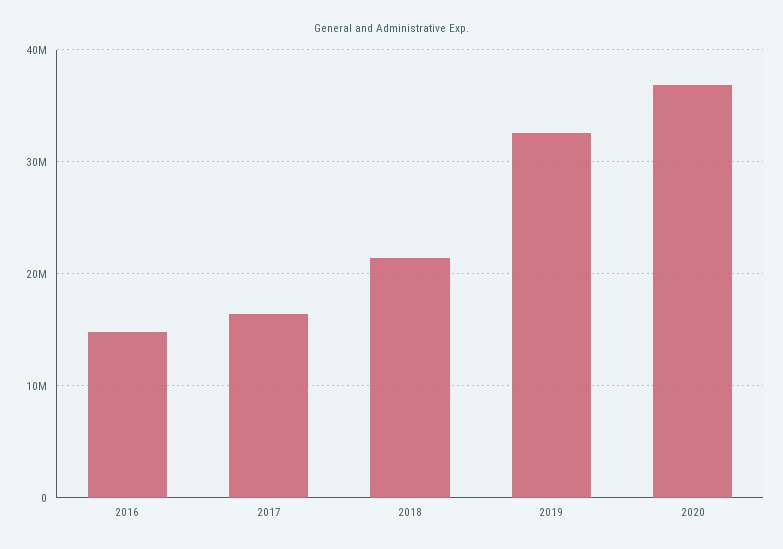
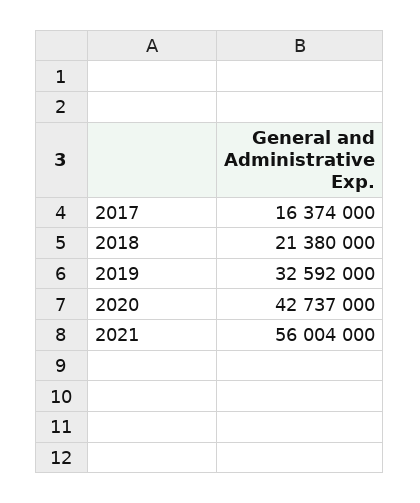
2016: 15000000 -> none
2020: 37000000 -> 42737000
2021: none -> 56004000

